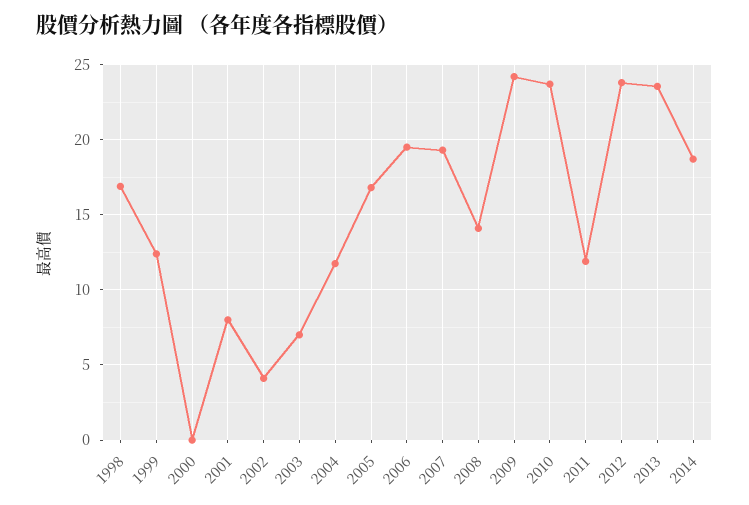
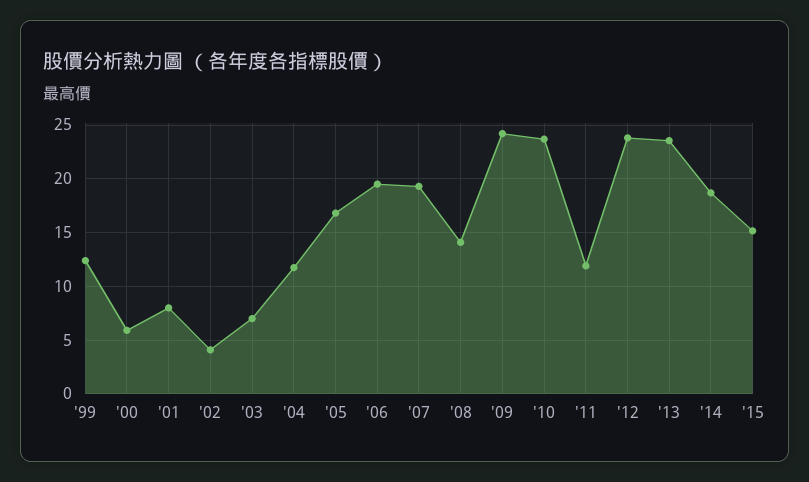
1998: 17 -> none
2000: 0 -> 6
'15: none -> 15

